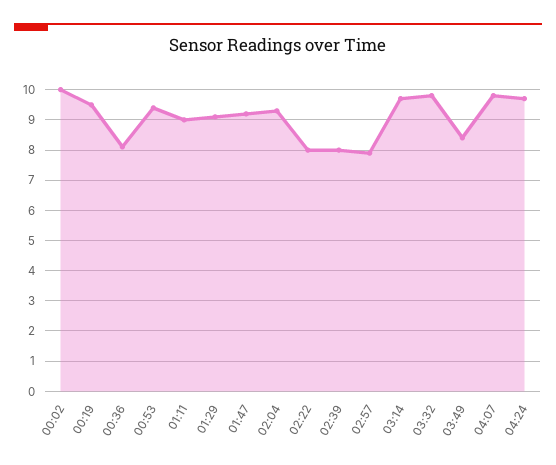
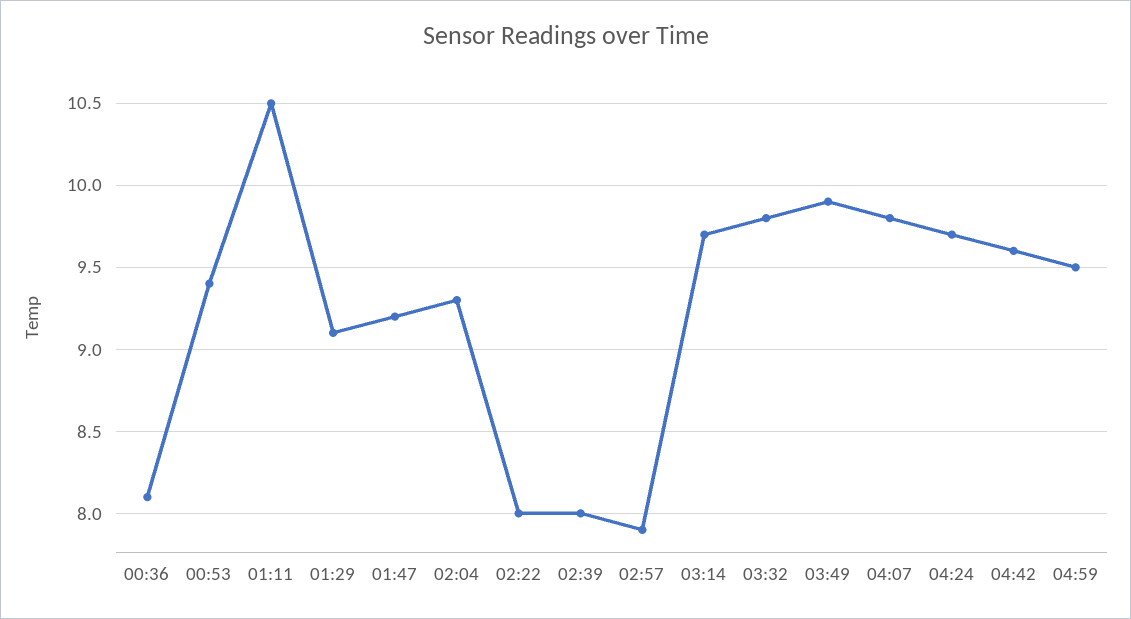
00:02: 10 -> none
00:19: 9.5 -> none
01:11: 9 -> 10.5
03:49: 8.5 -> 9.9
04:42: none -> 9.6
04:59: none -> 9.5

